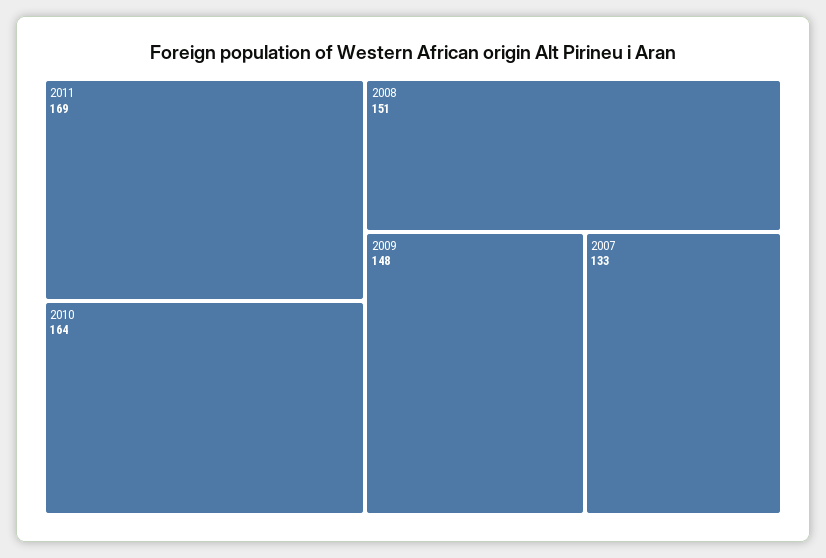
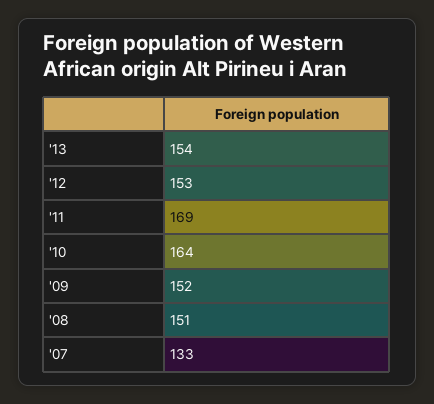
2009: 148 -> 152
'13: none -> 154
'12: none -> 153

